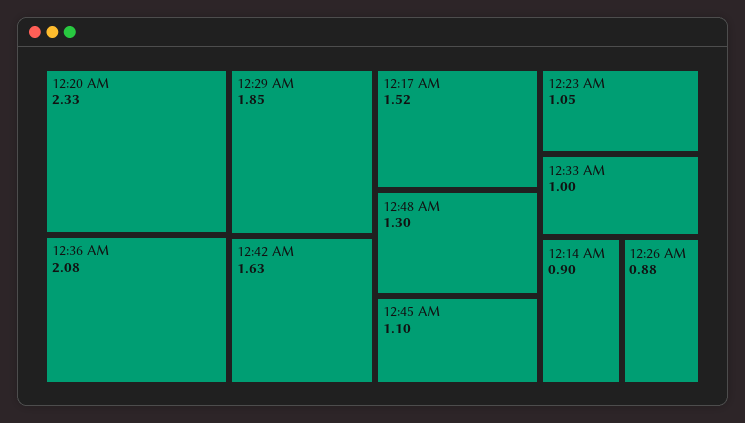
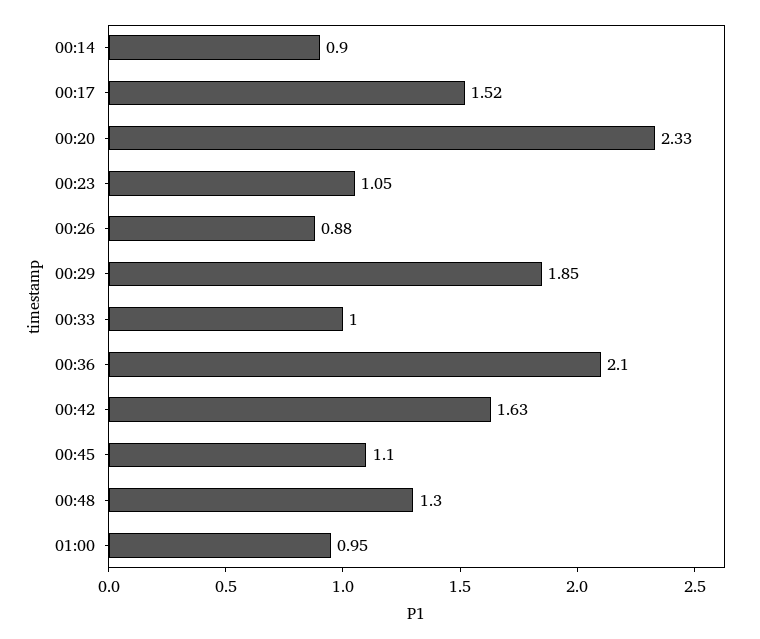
12:36 AM: 2.08 -> 2.1
01:00: none -> 0.95

